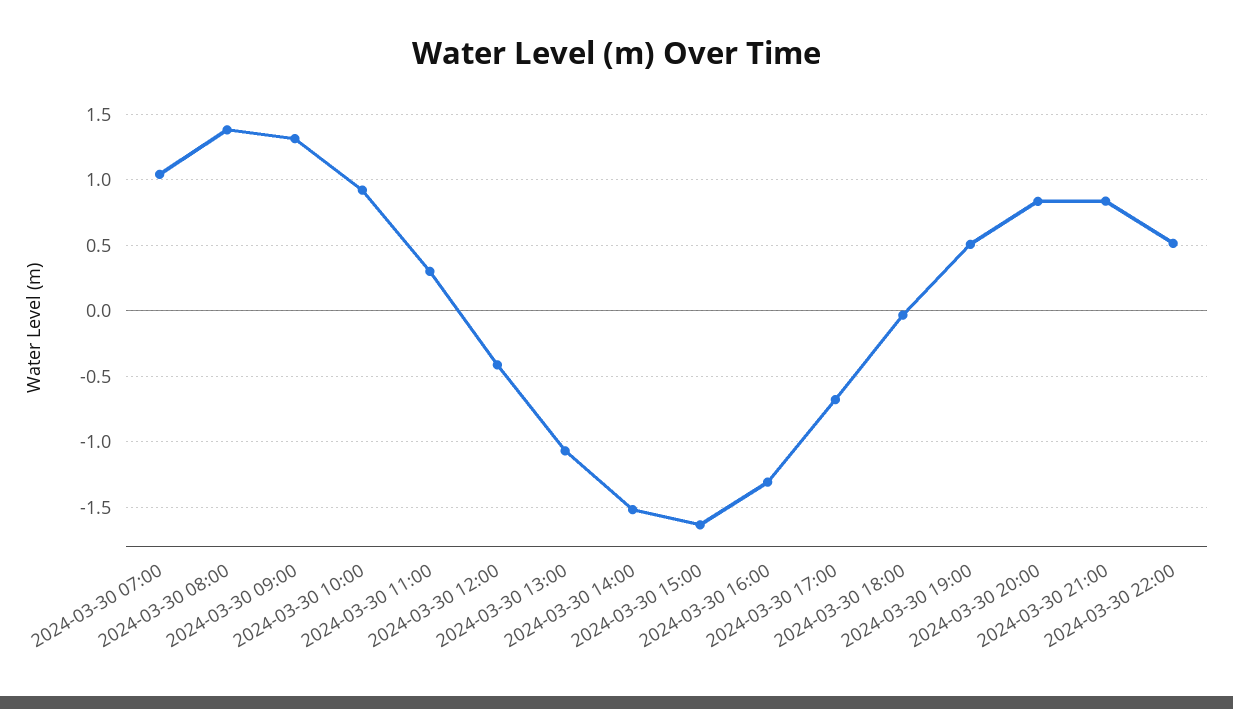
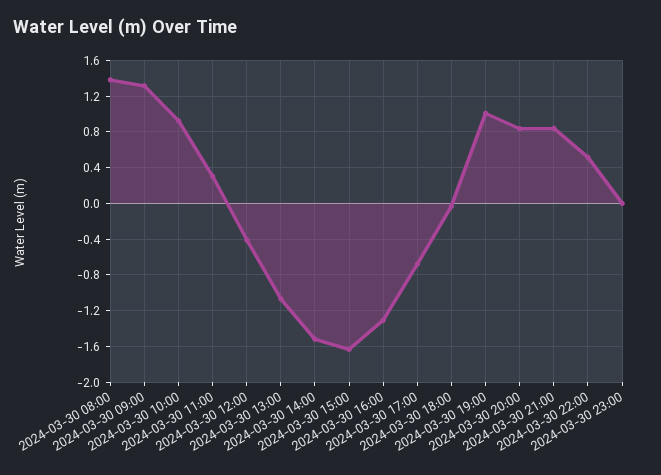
2024-03-30 07:00: 1.05 -> none
2024-03-30 19:00: 0.5 -> 1
2024-03-30 23:00: none -> 0

